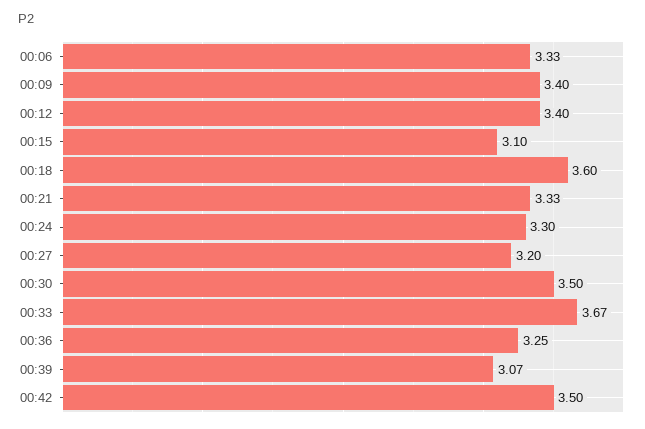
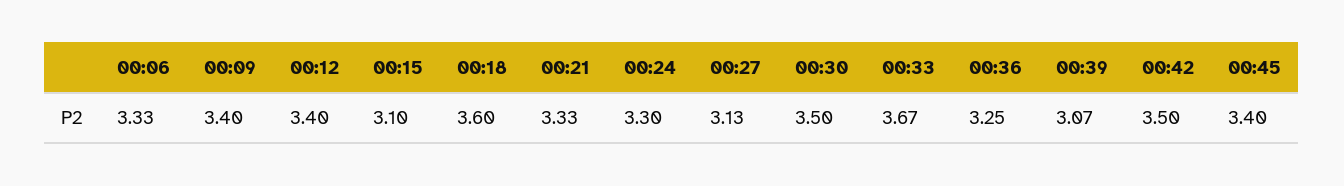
00:27: 3.2 -> 3.13
00:45: none -> 3.4

